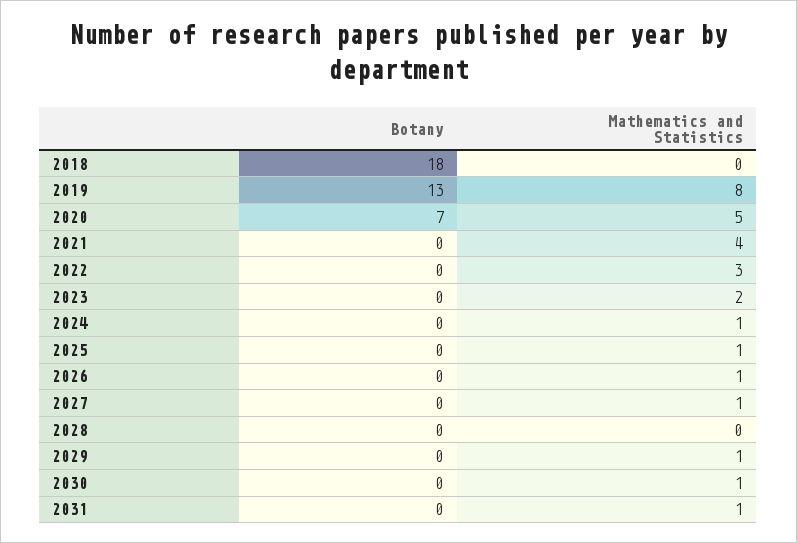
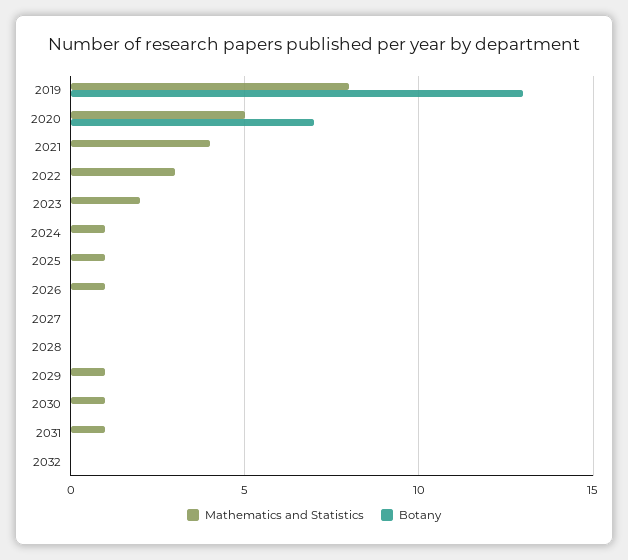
Botany, 2018: 18 -> none
Mathematics and Statistics, 2018: 0 -> none
Mathematics and Statistics, 2027: 1 -> 0
Mathematics and Statistics, 2032: none -> 0
Botany, 2032: none -> 0

